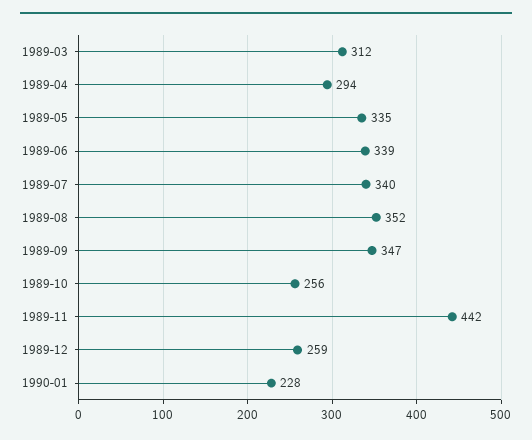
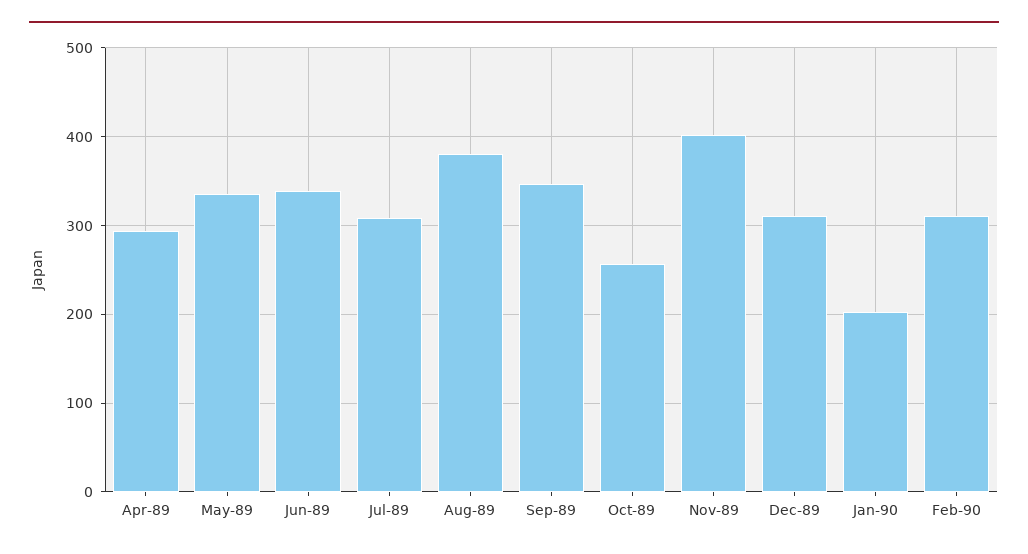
1989-03: 312 -> none
1989-07: 340 -> 310
1989-08: 352 -> 380
1989-11: 442 -> 400
1989-12: 259 -> 310
1990-01: 228 -> 200
Feb-90: none -> 310

